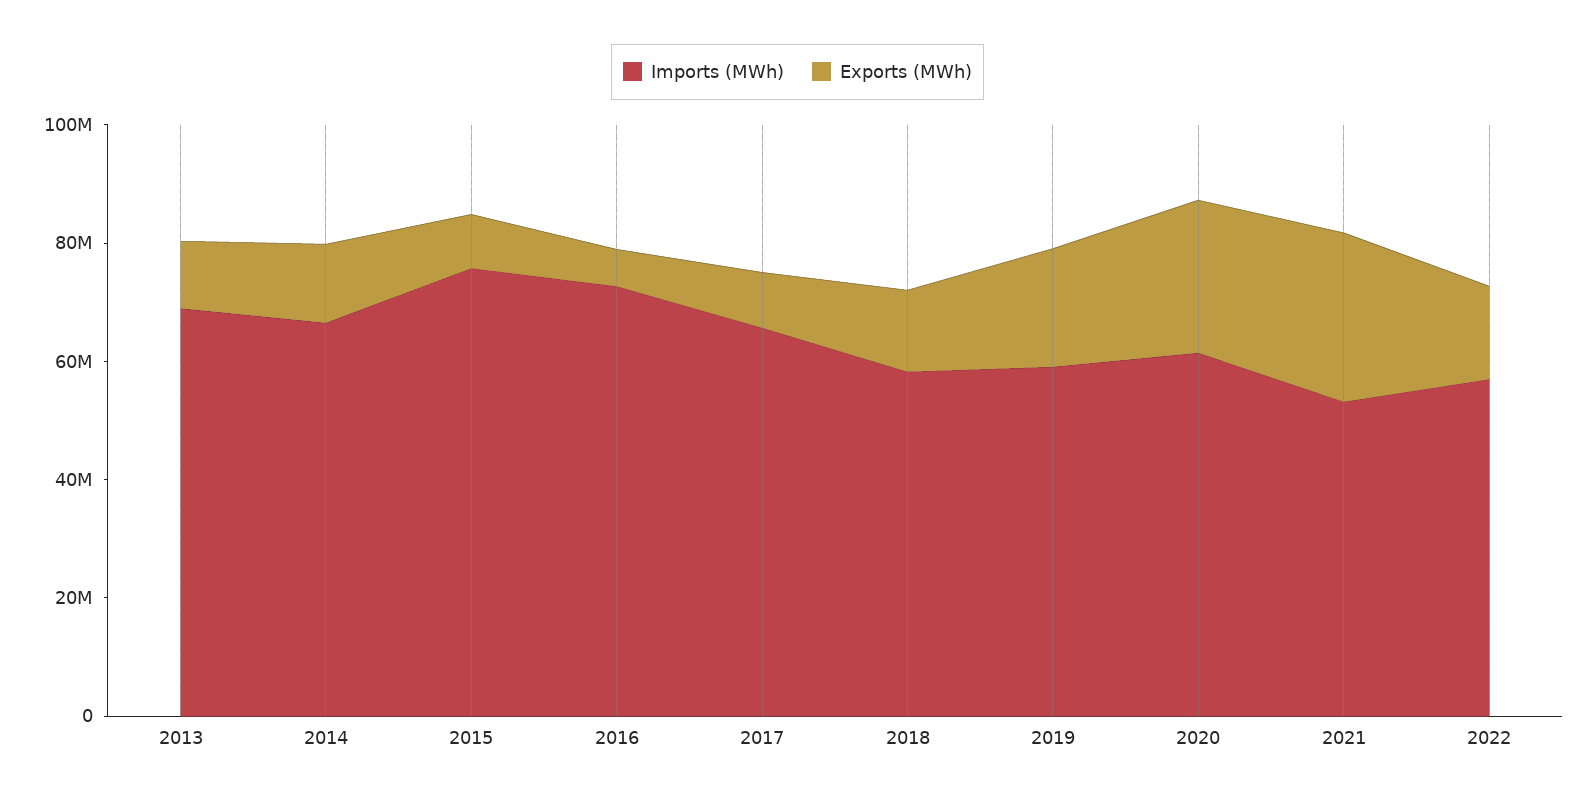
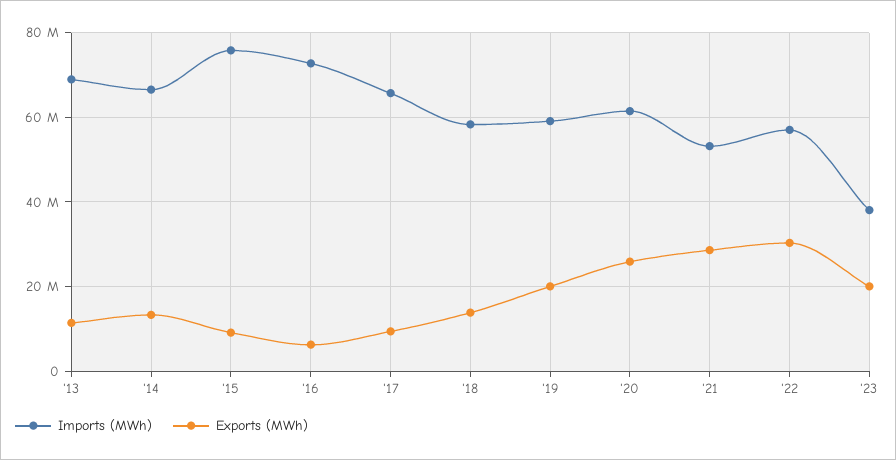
Exports (MWh), 2022: 15000000 -> 30000000
Imports (MWh), '23: none -> 38000000
Exports (MWh), '23: none -> 20000000

